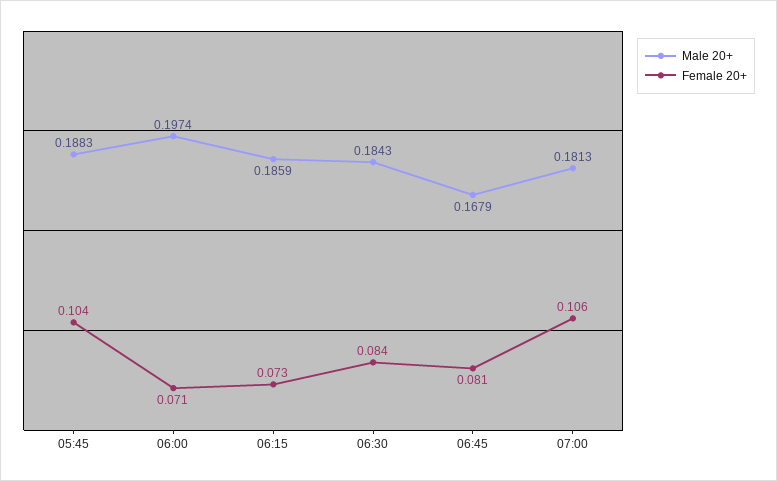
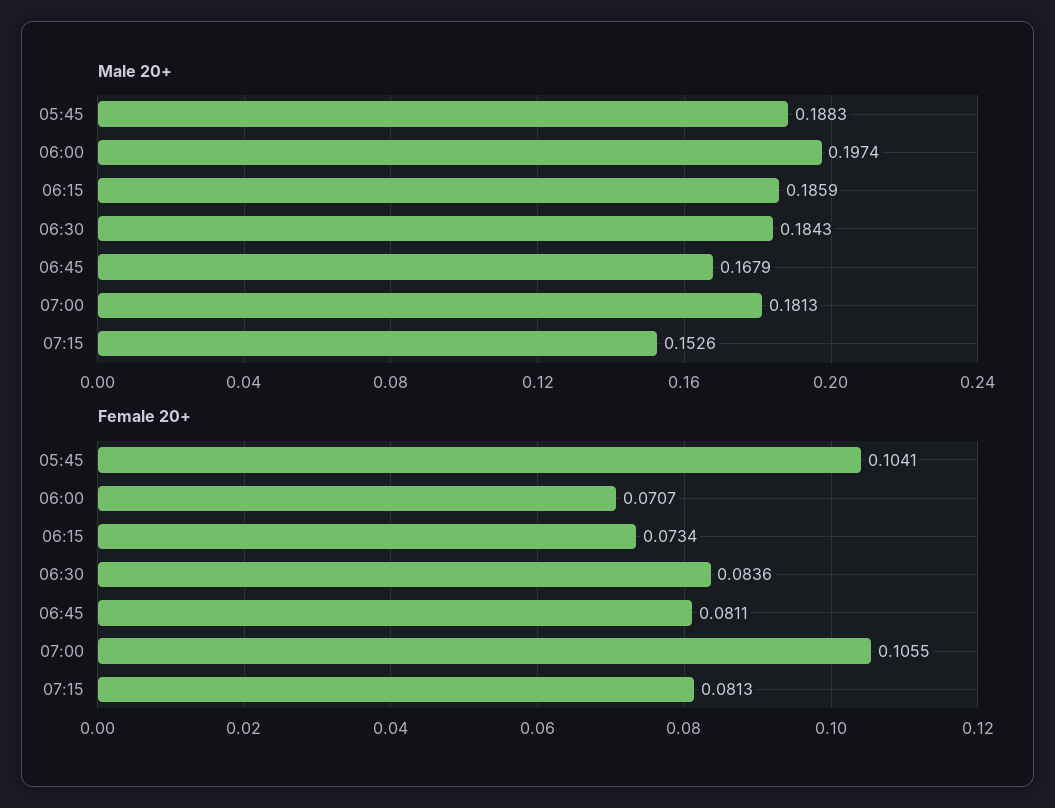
Male 20+, 07:15: none -> 0.1526
Female 20+, 07:15: none -> 0.0813

